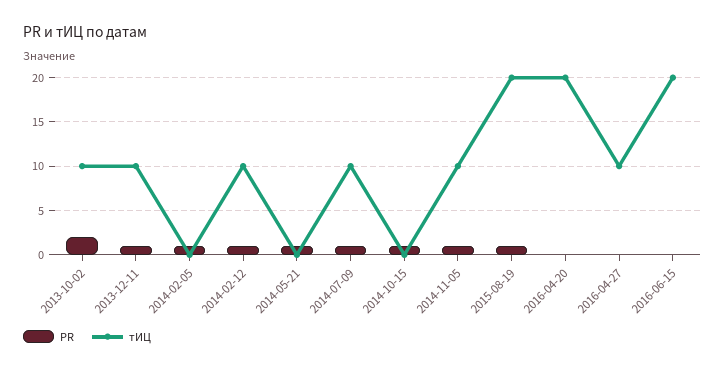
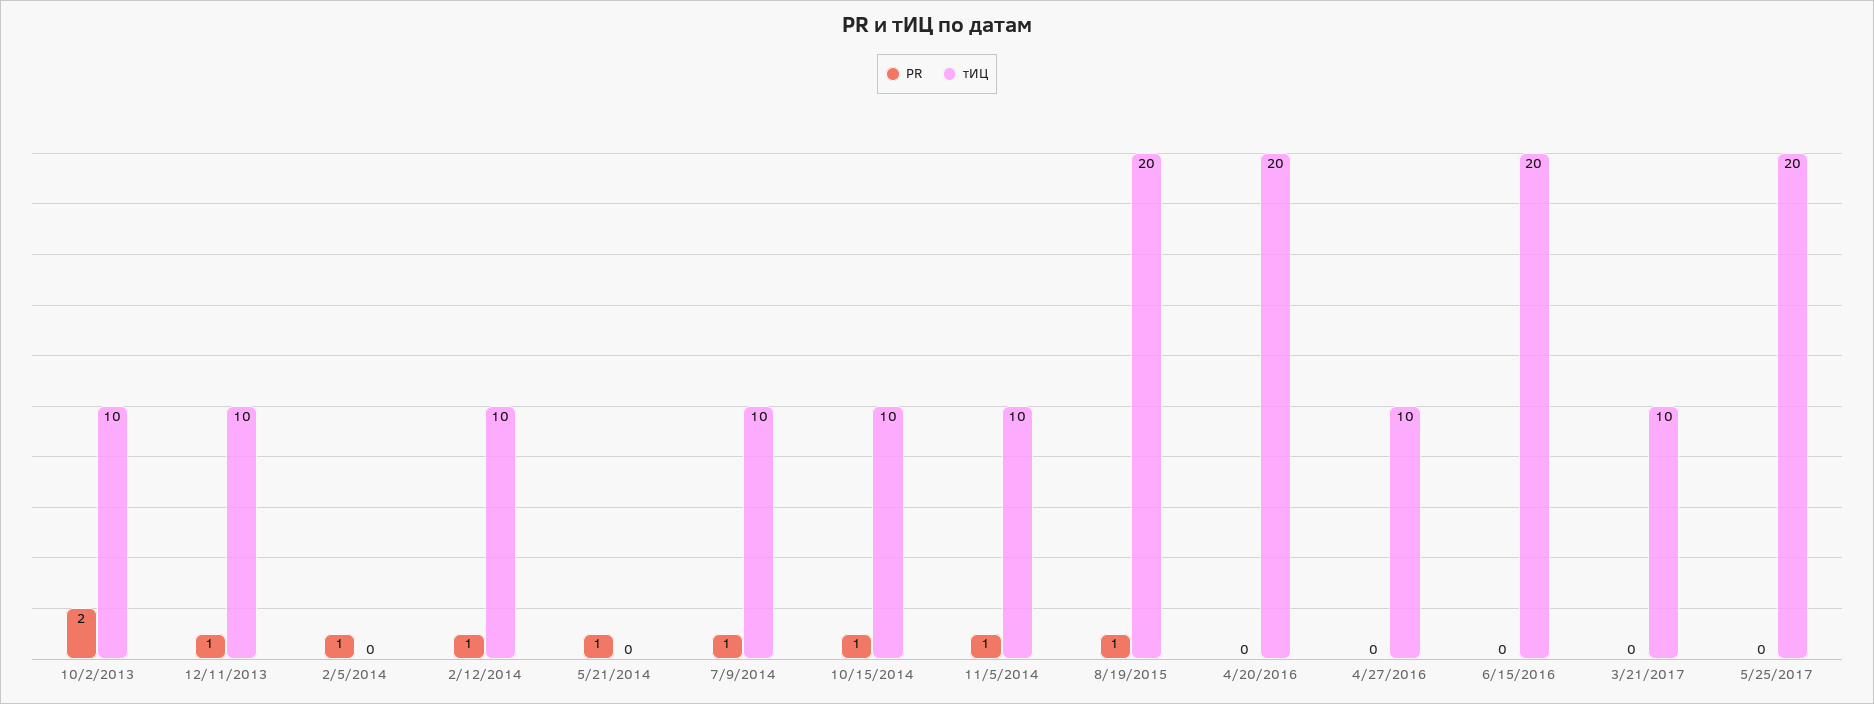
тИЦ, 2014-10-15: 0 -> 10
PR, 3/21/2017: none -> 0
тИЦ, 3/21/2017: none -> 10
PR, 5/25/2017: none -> 0
тИЦ, 5/25/2017: none -> 20

